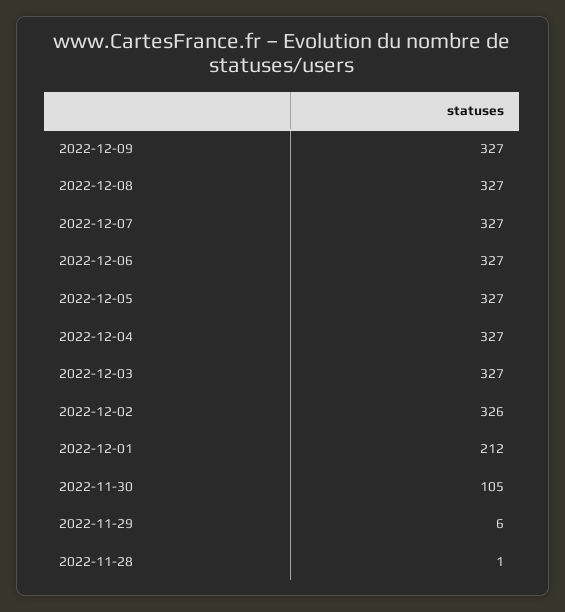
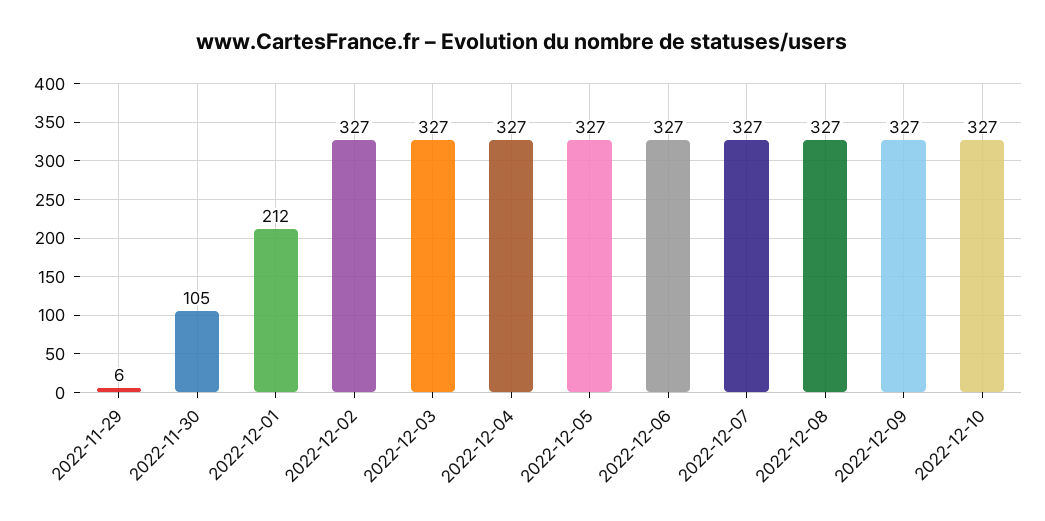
2022-12-02: 326 -> 327
2022-11-28: 1 -> none
2022-12-10: none -> 327

